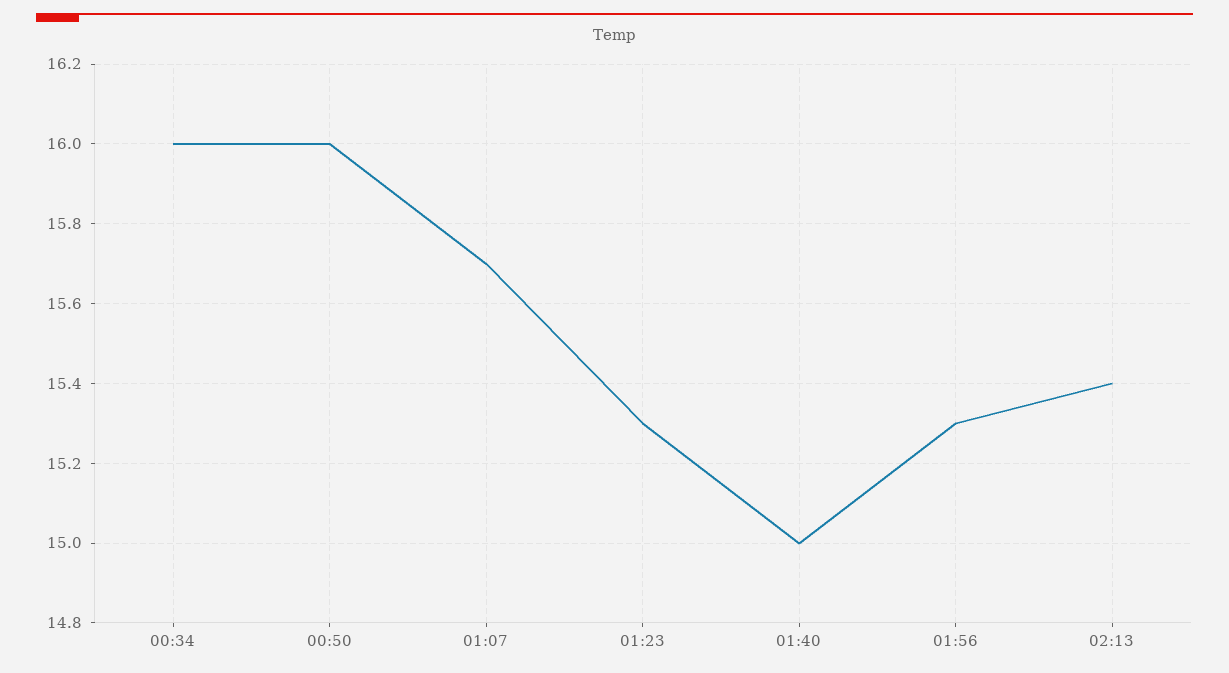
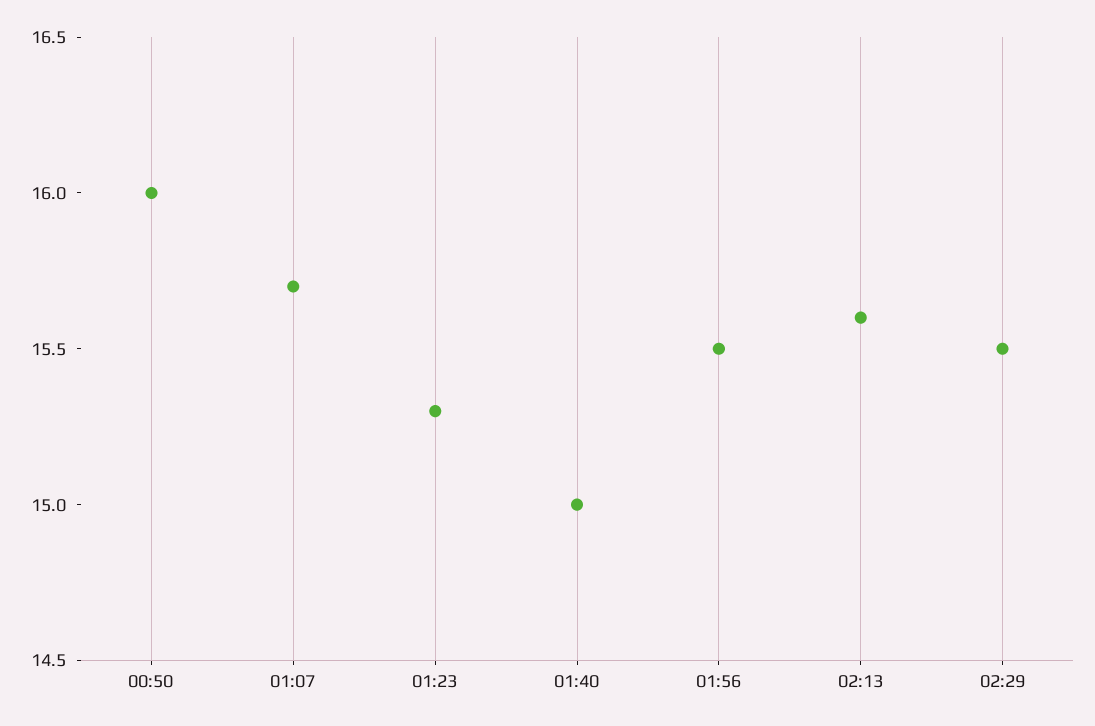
00:34: 16 -> none
01:56: 15.3 -> 15.5
02:13: 15.4 -> 15.6
02:29: none -> 15.5

